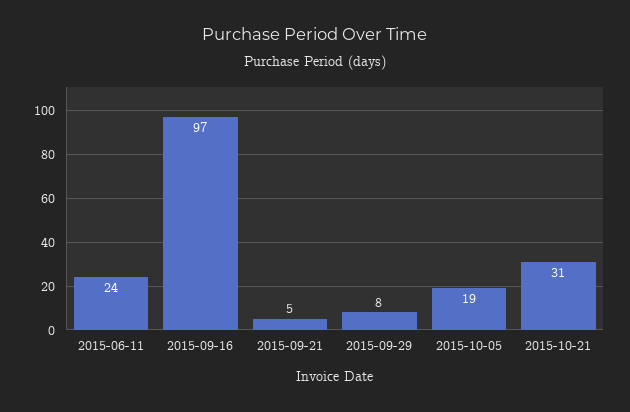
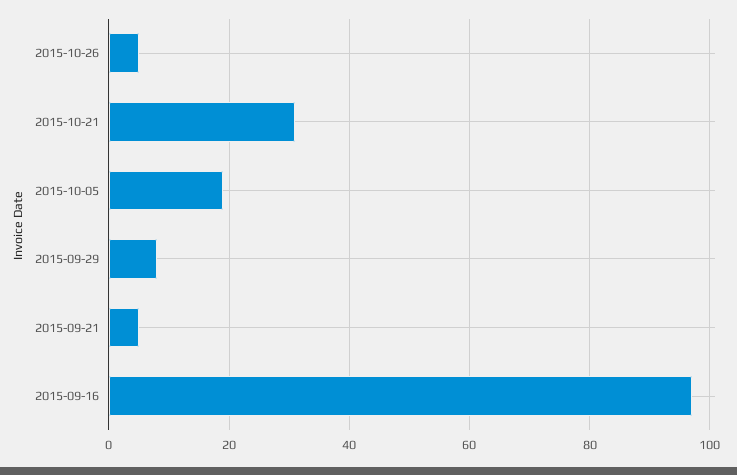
2015-06-11: 24 -> none
2015-10-26: none -> 5

